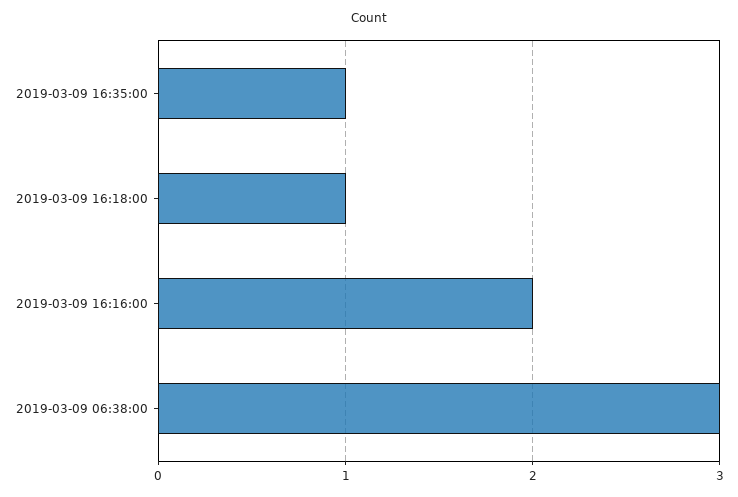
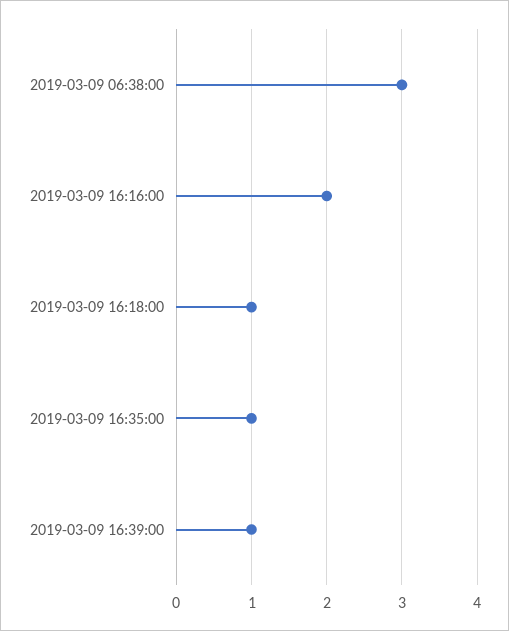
2019-03-09 16:39:00: none -> 1

